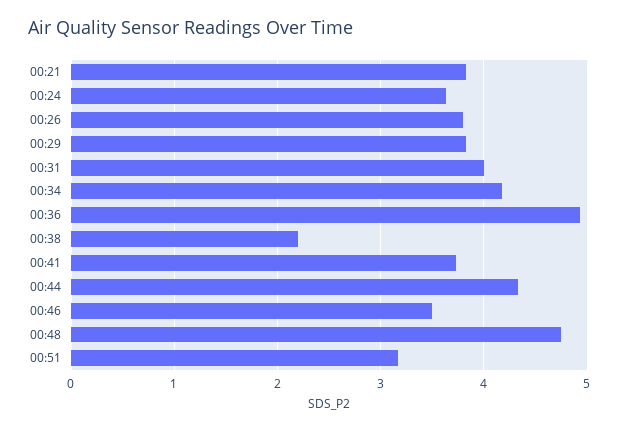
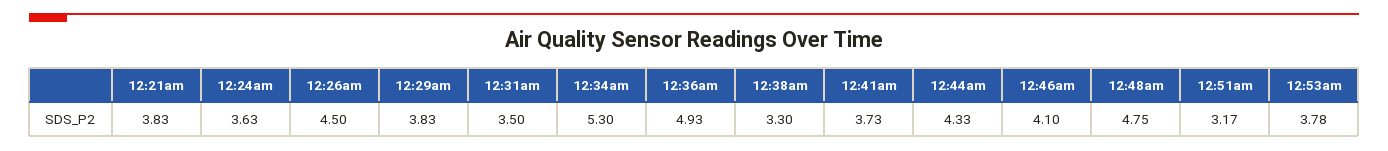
00:26: 3.8 -> 4.5
00:31: 4 -> 3.5
00:34: 4.2 -> 5.3
00:38: 2.2 -> 3.3
00:46: 3.5 -> 4.1
12:53am: none -> 3.78

